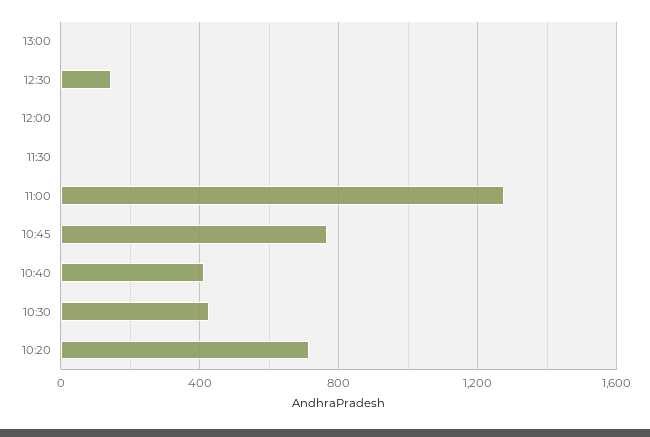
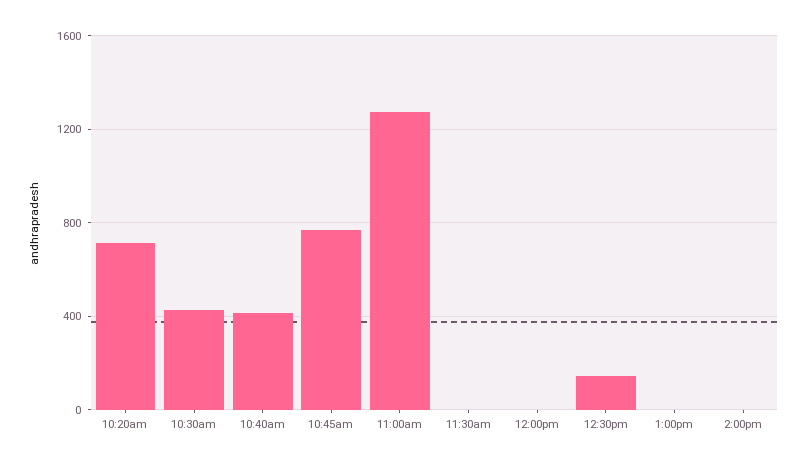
2:00pm: none -> 0

